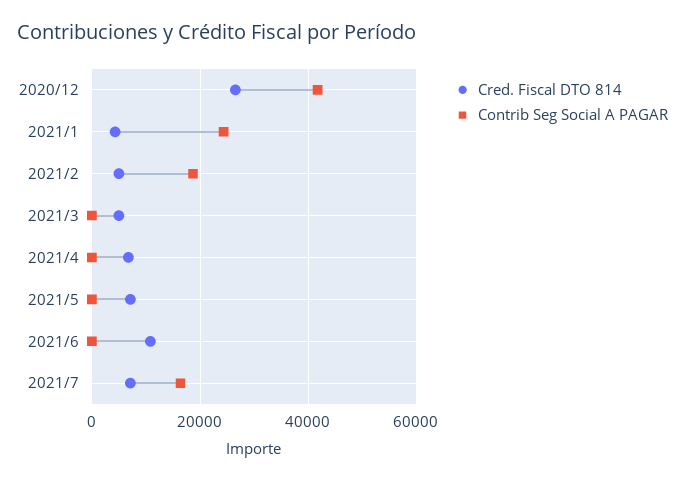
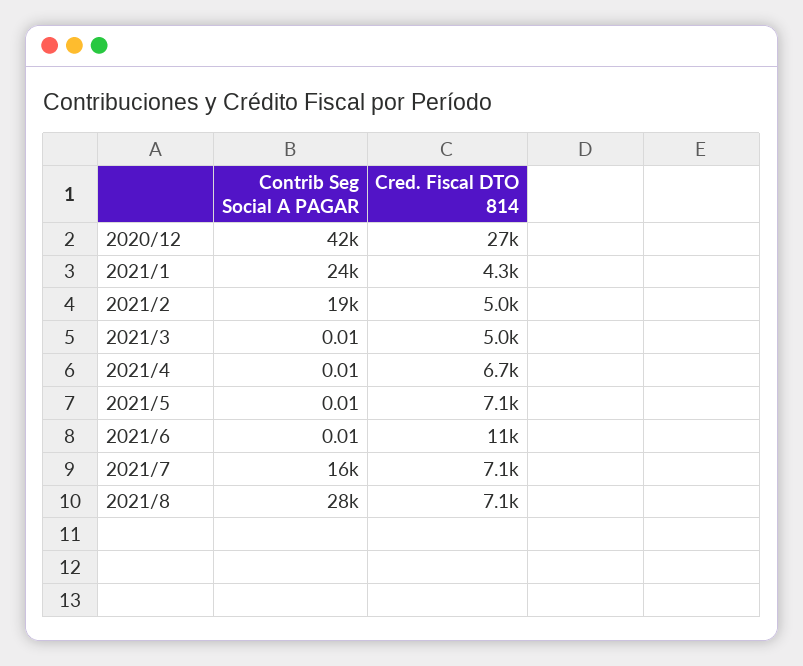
Contrib Seg Social A PAGAR, 2021/8: none -> 28000
Cred. Fiscal DTO 814, 2021/8: none -> 7100

